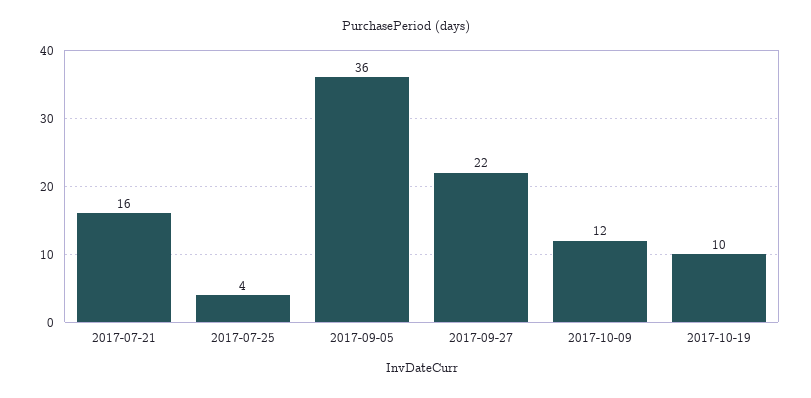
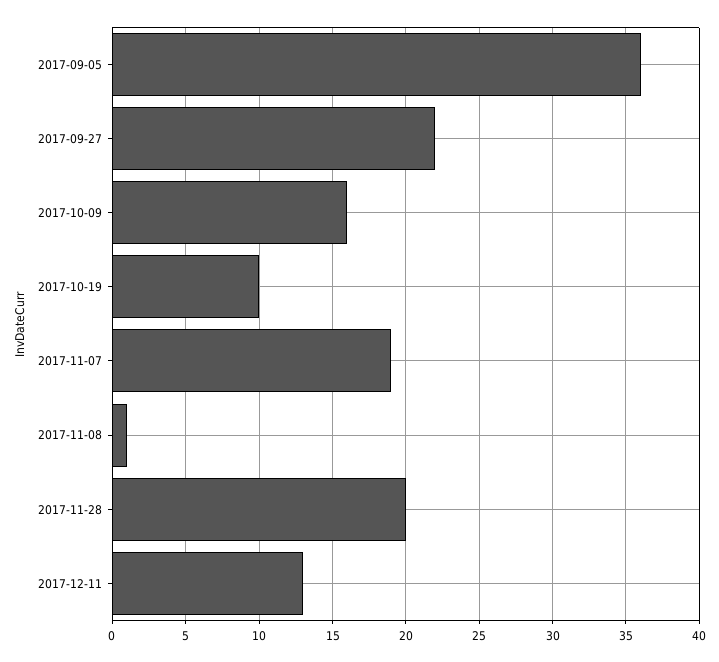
2017-07-21: 16 -> none
2017-07-25: 4 -> none
2017-10-09: 12 -> 16
2017-11-07: none -> 19
2017-11-08: none -> 1
2017-11-28: none -> 20
2017-12-11: none -> 13

